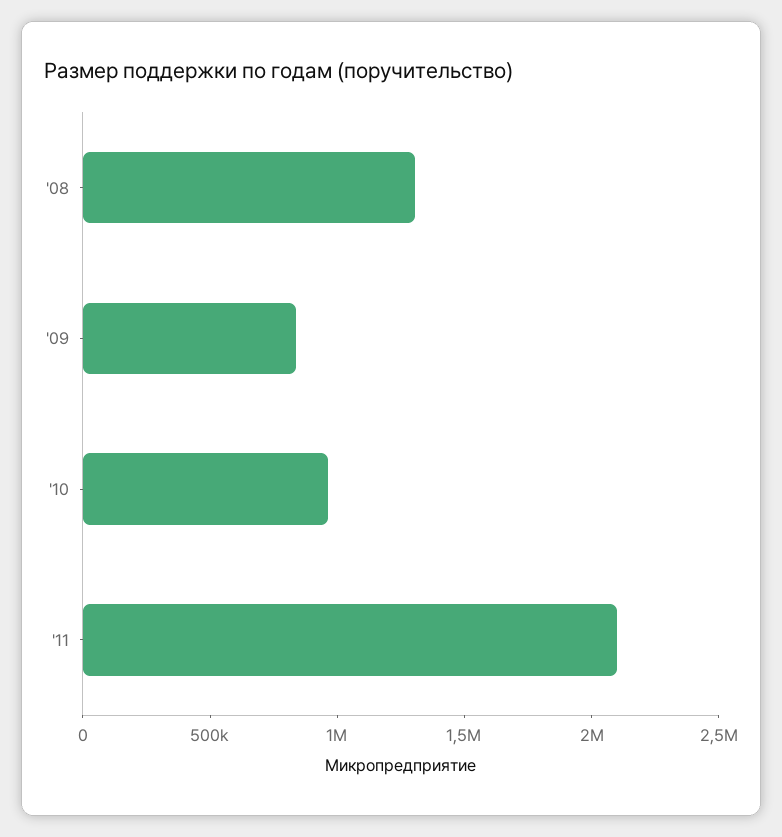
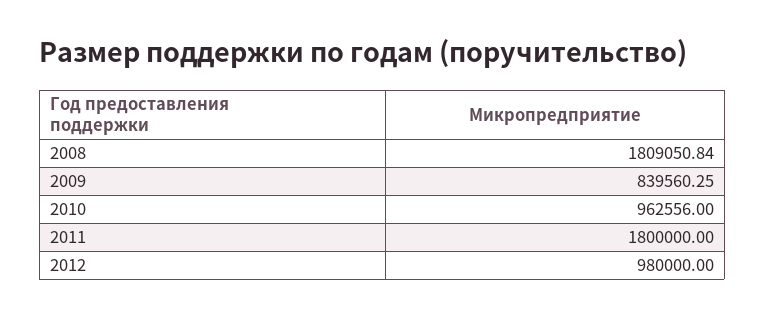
'08: 1300000 -> 1809050.84
'11: 2100000 -> 1800000
2012: none -> 980000

